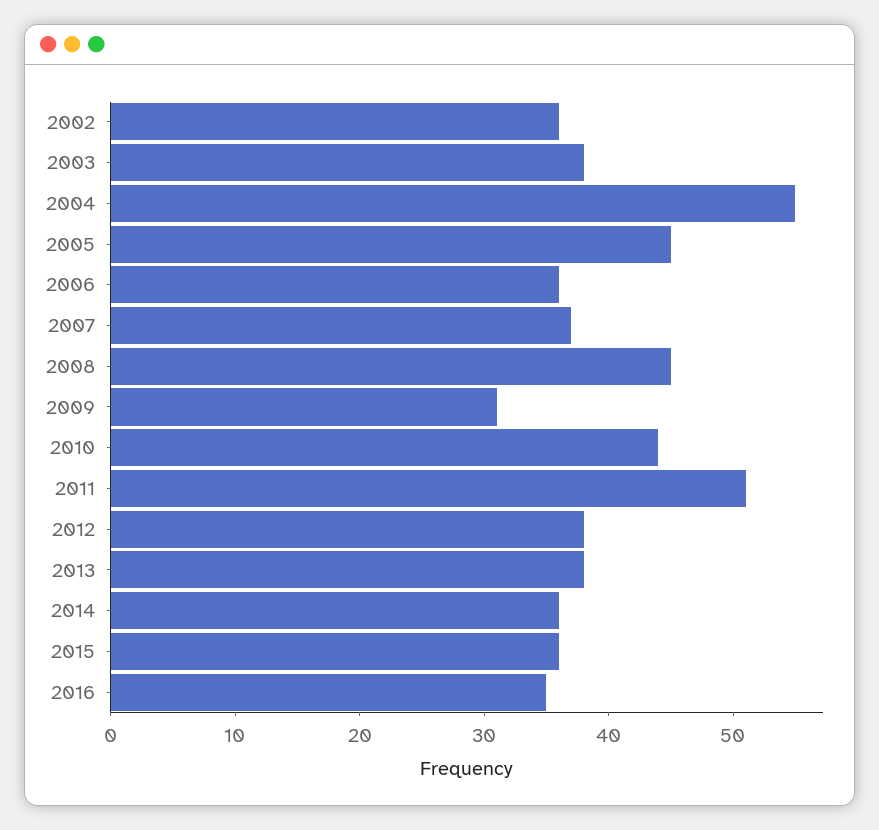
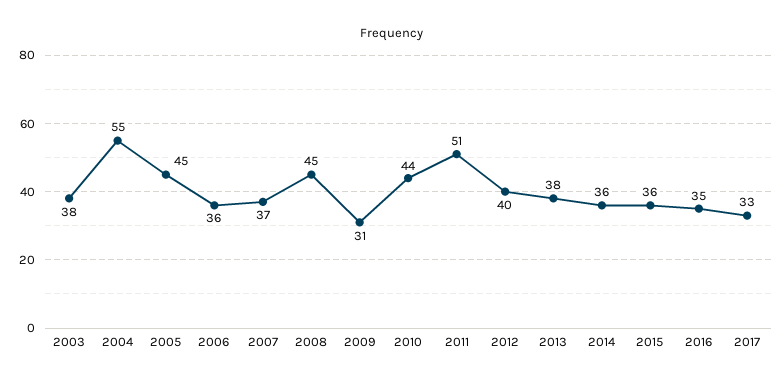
2002: 36 -> none
2012: 38 -> 40
2017: none -> 33

